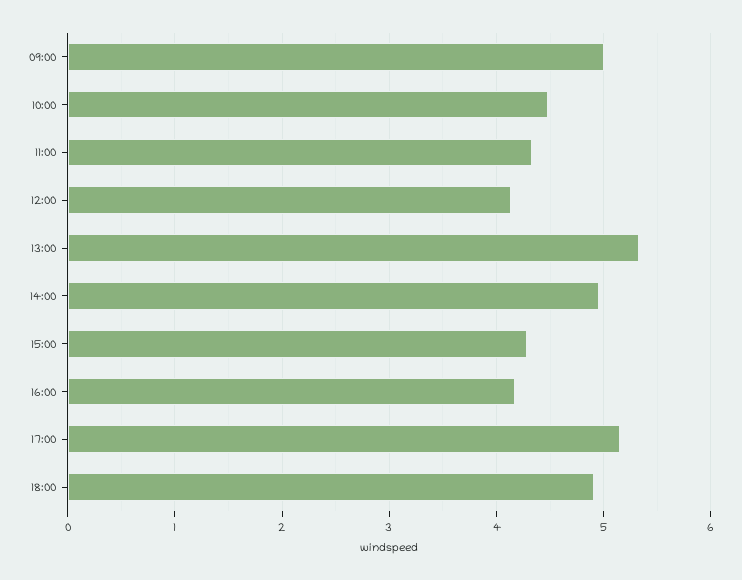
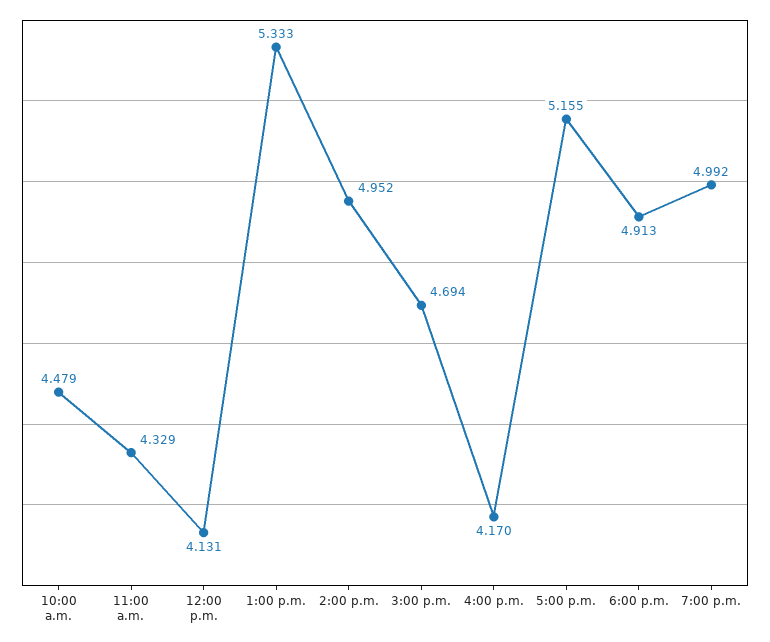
09:00: 5 -> none
15:00: 4.3 -> 4.694
7:00 p.m.: none -> 4.992

